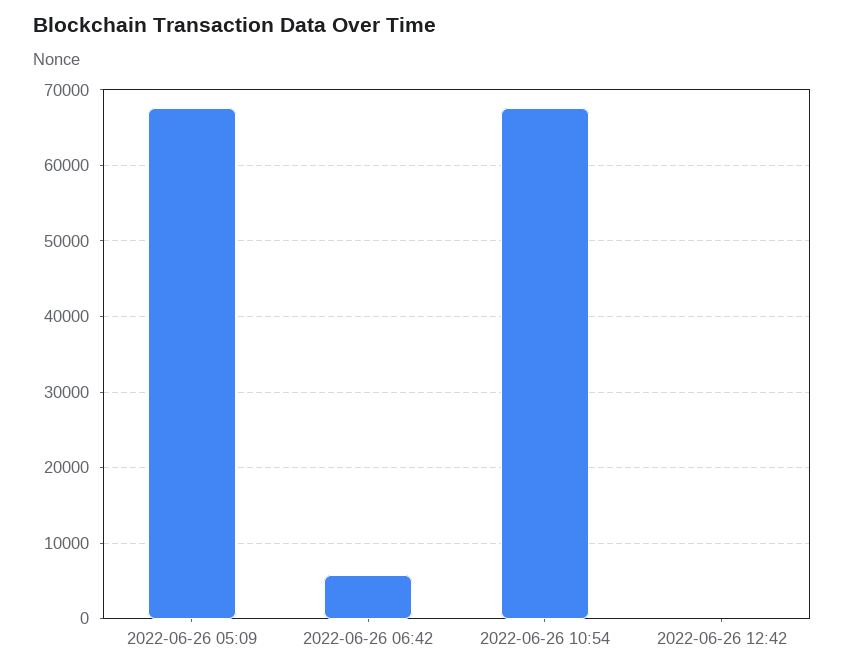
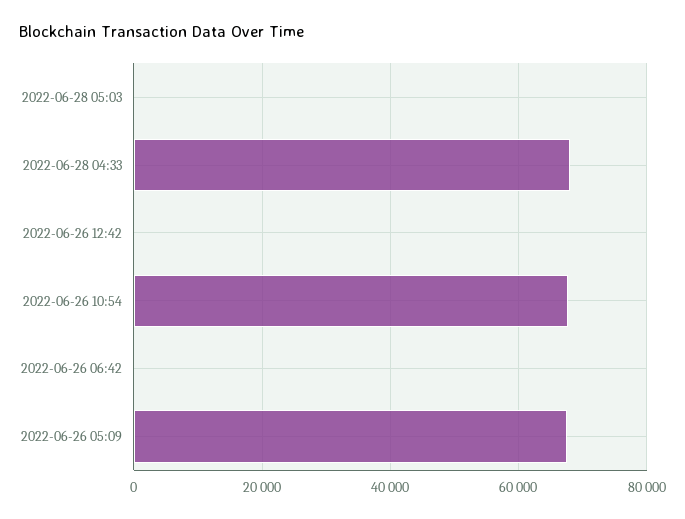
2022-06-26 06:42: 6000 -> 0
2022-06-28 05:03: none -> 0
2022-06-28 04:33: none -> 68000

